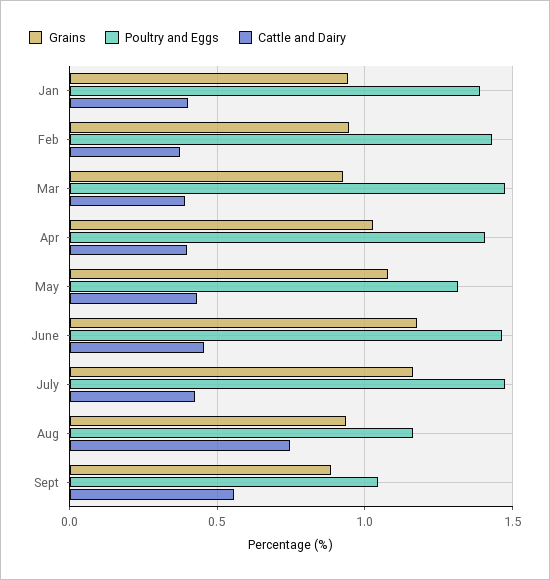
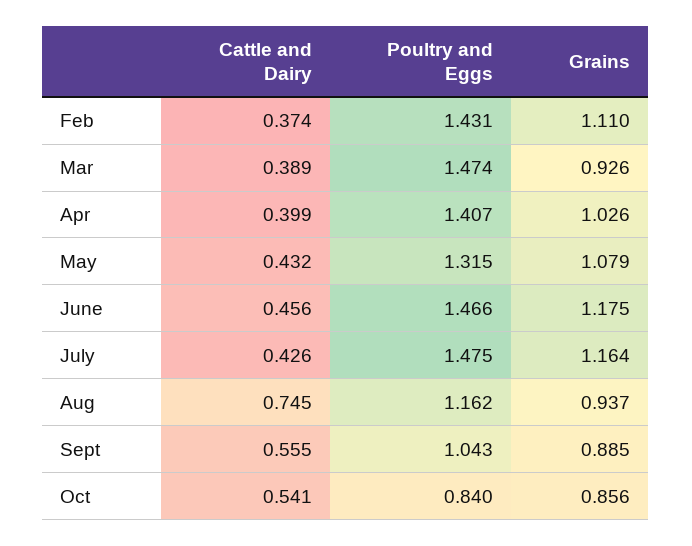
Grains, Jan: 0.95 -> none
Poultry and Eggs, Jan: 1.4 -> none
Cattle and Dairy, Jan: 0.4 -> none
Grains, Feb: 0.95 -> 1.11
Cattle and Dairy, Oct: none -> 0.541
Poultry and Eggs, Oct: none -> 0.84
Grains, Oct: none -> 0.856

